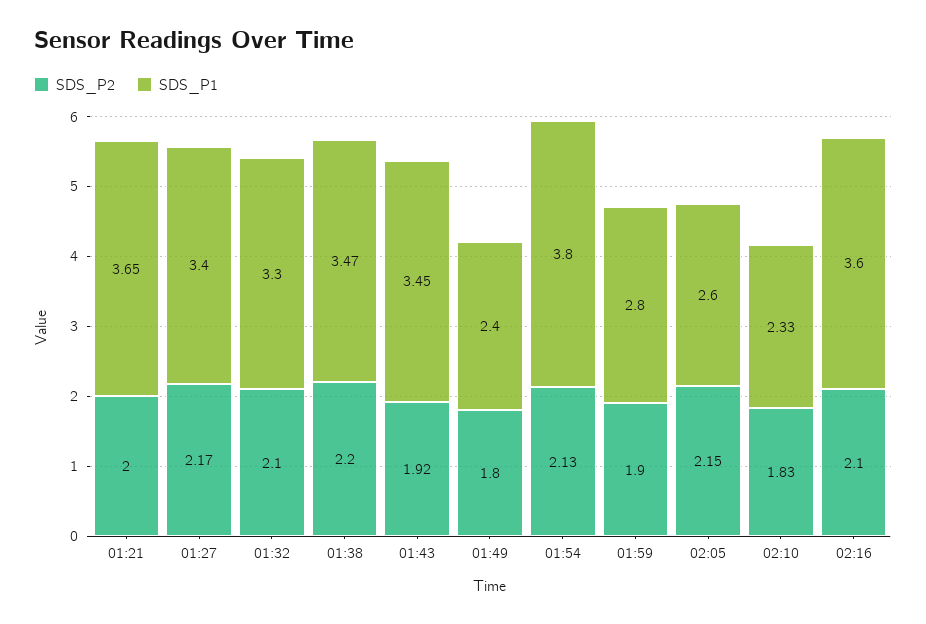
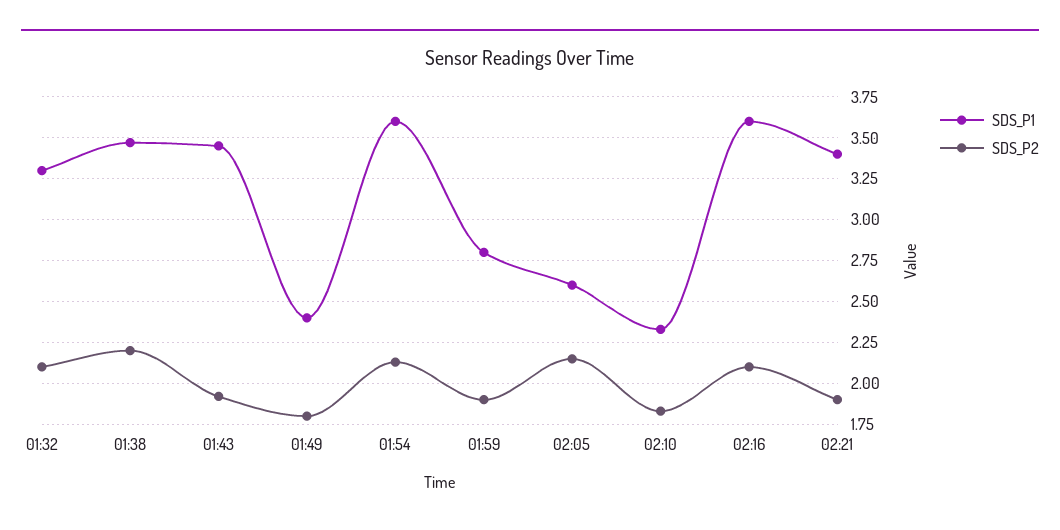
SDS_P2, 01:21: 2 -> none
SDS_P1, 01:21: 3.65 -> none
SDS_P2, 01:27: 2.17 -> none
SDS_P1, 01:27: 3.4 -> none
SDS_P1, 01:54: 3.8 -> 3.6
SDS_P1, 02:21: none -> 3.4
SDS_P2, 02:21: none -> 1.9

